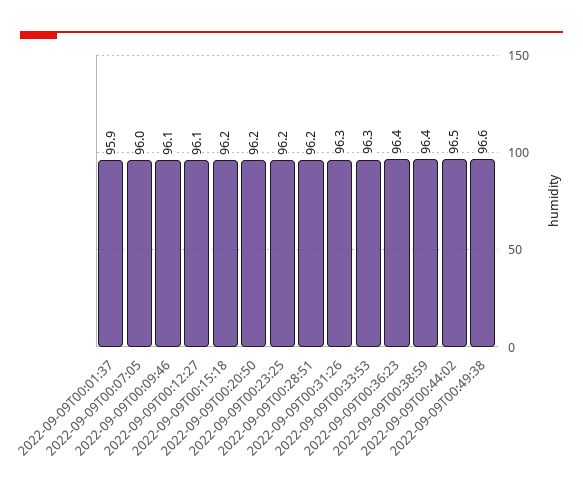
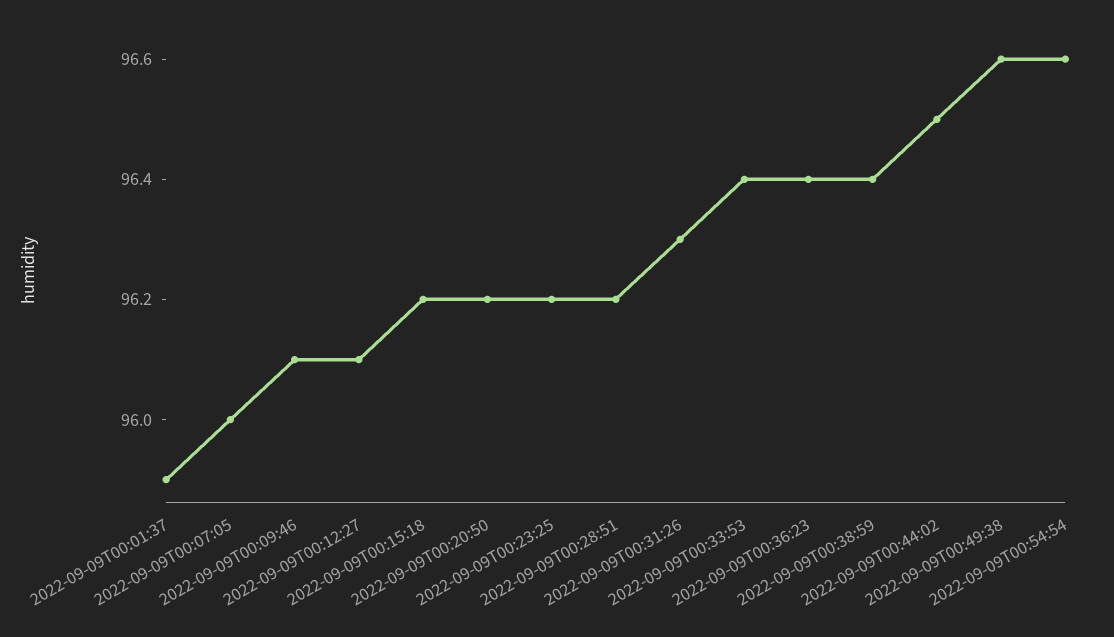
2022-09-09T00:33:53: 96.3 -> 96.4
2022-09-09T00:54:54: none -> 96.6

